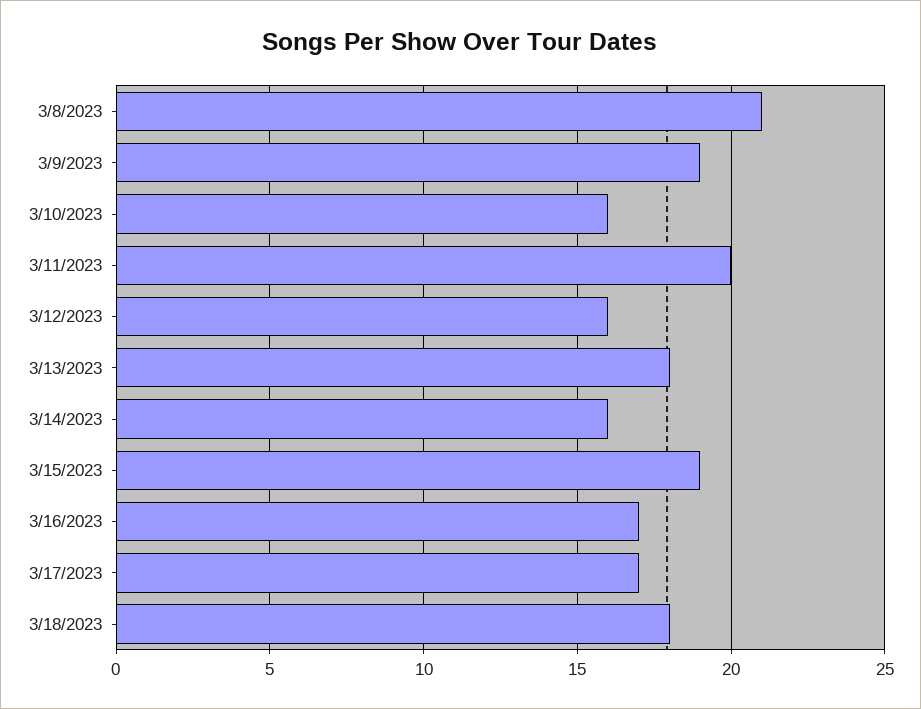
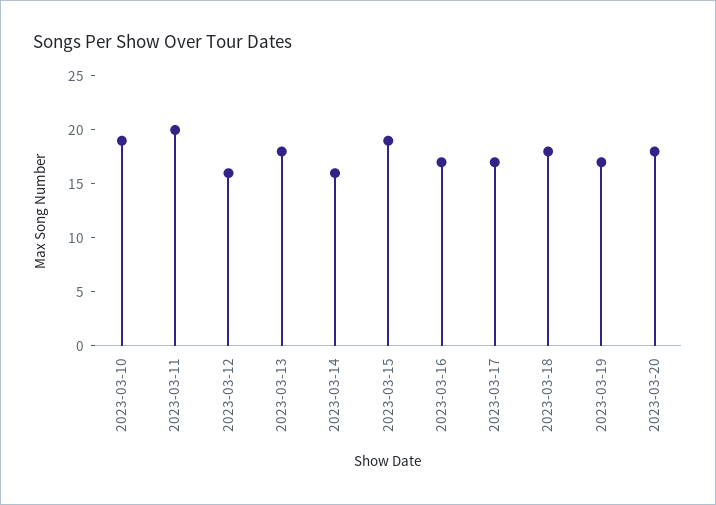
3/8/2023: 21 -> none
3/9/2023: 19 -> none
3/10/2023: 16 -> 19
2023-03-19: none -> 17
2023-03-20: none -> 18

